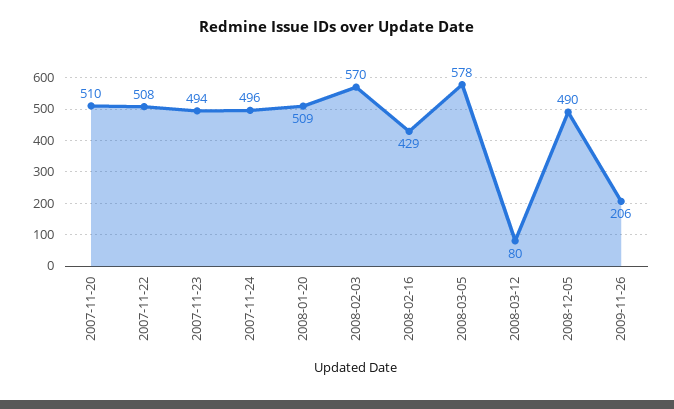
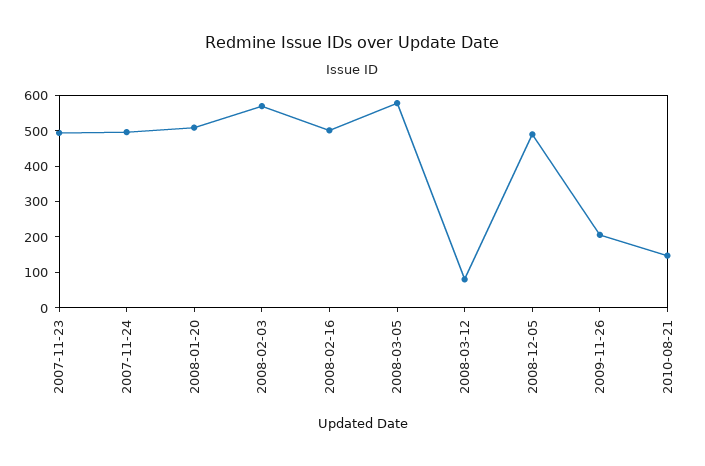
2007-11-20: 510 -> none
2007-11-22: 508 -> none
2008-02-16: 429 -> 500
2010-08-21: none -> 150

